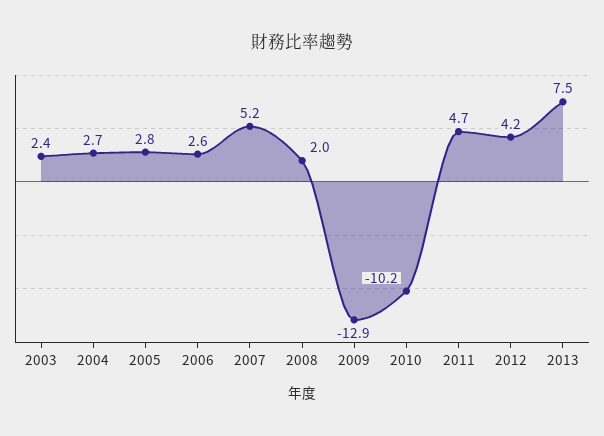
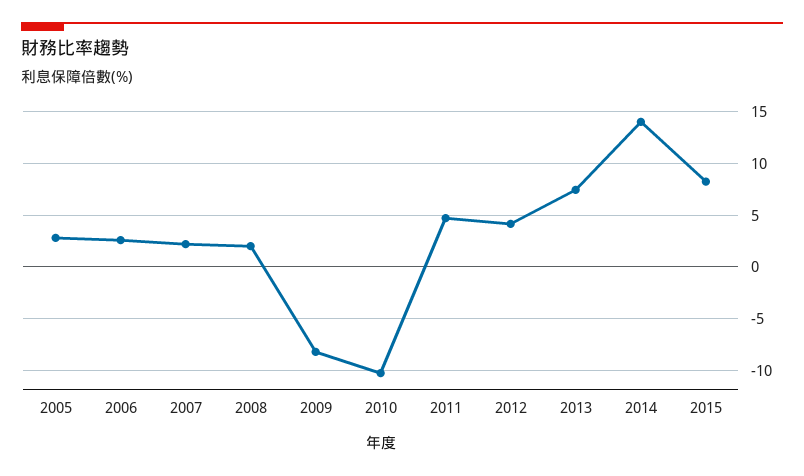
2003: 2.4 -> none
2004: 2.7 -> none
2007: 5.2 -> 2
2009: -12.9 -> -8
2014: none -> 14
2015: none -> 8

